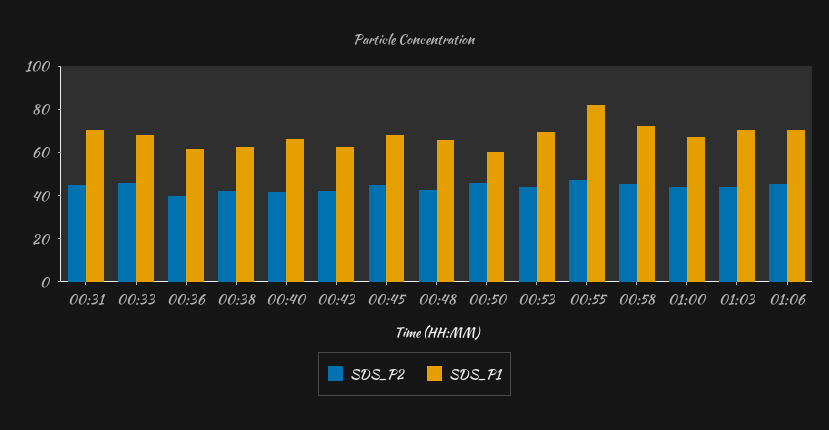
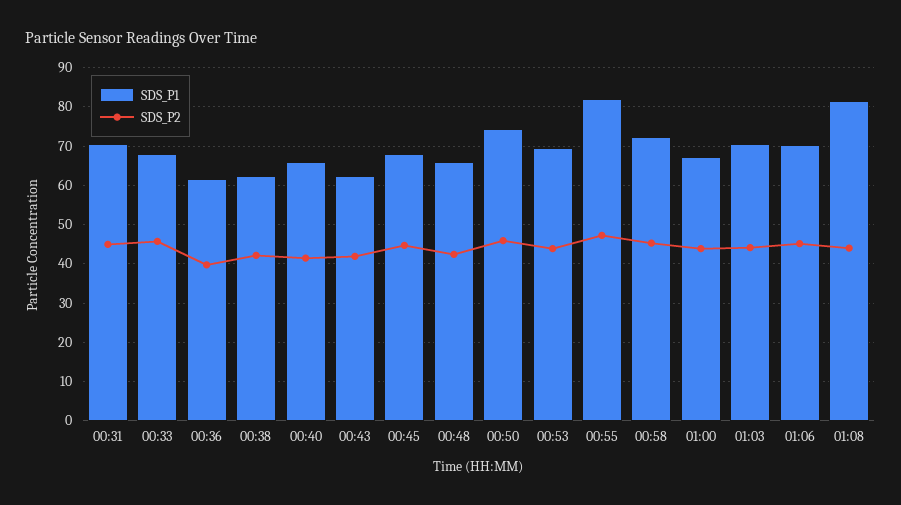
SDS_P1, 00:50: 60 -> 74
SDS_P1, 01:08: none -> 82
SDS_P2, 01:08: none -> 44

